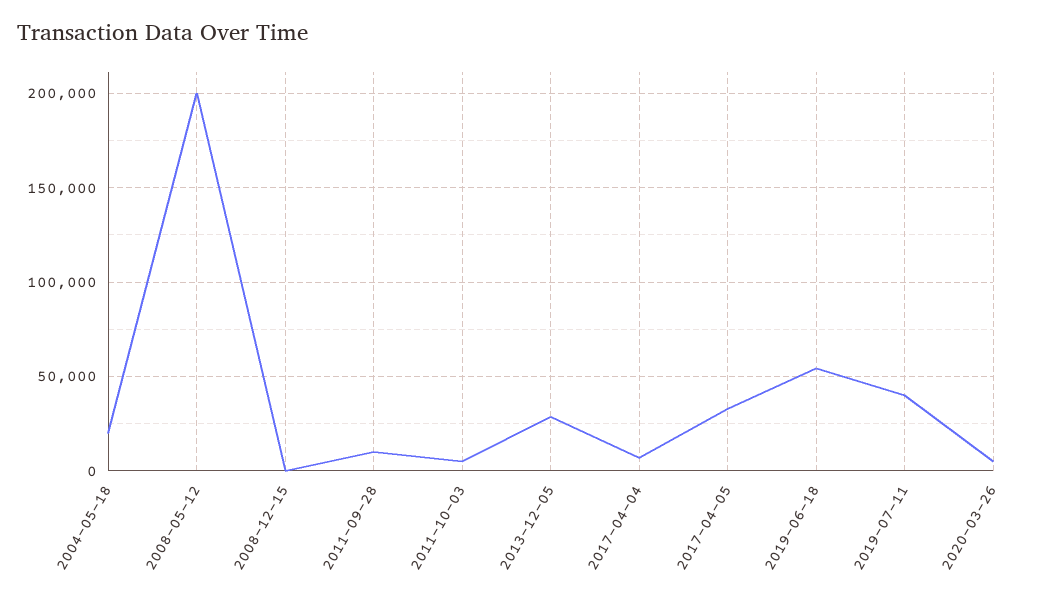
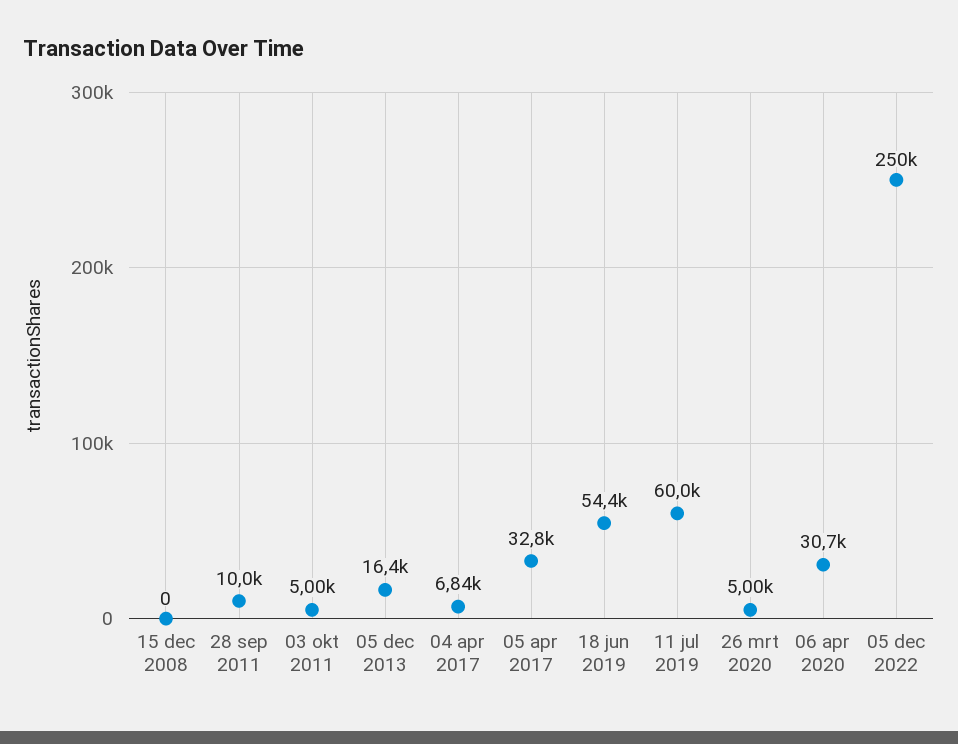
2004-05-18: 20000 -> none
2008-05-12: 200000 -> none
2013-12-05: 30000 -> 16400
2019-07-11: 40000 -> 60000
06 apr 2020: none -> 30700
05 dec 2022: none -> 250000

